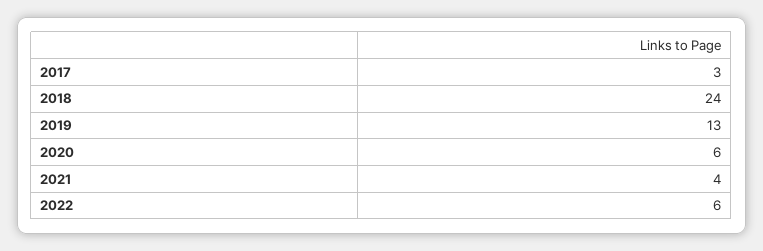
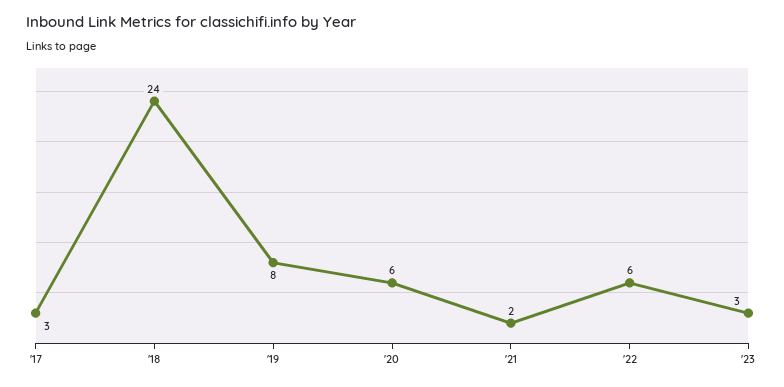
2019: 13 -> 8
2021: 4 -> 2
'23: none -> 3

